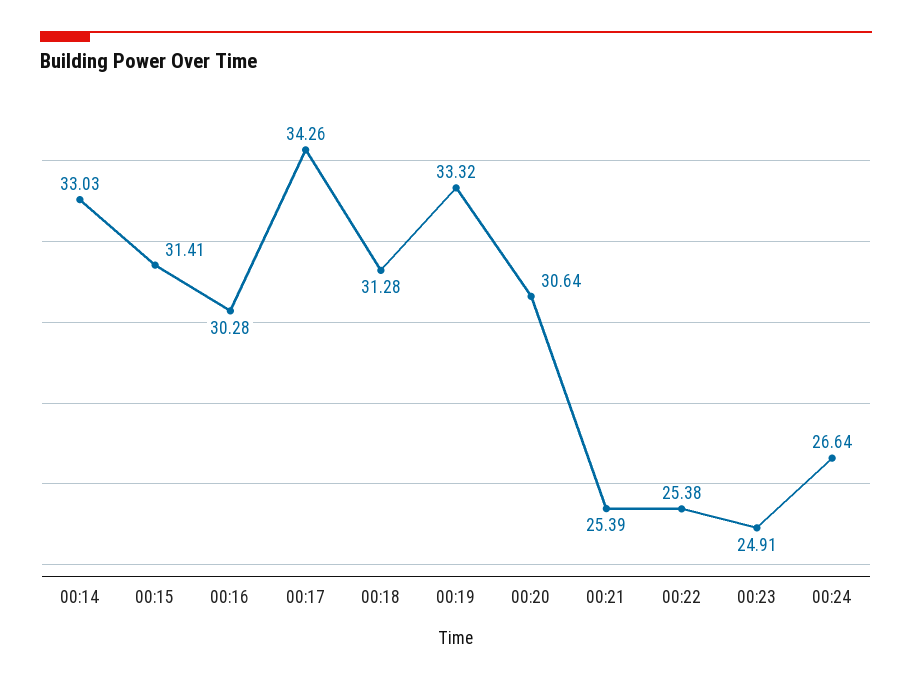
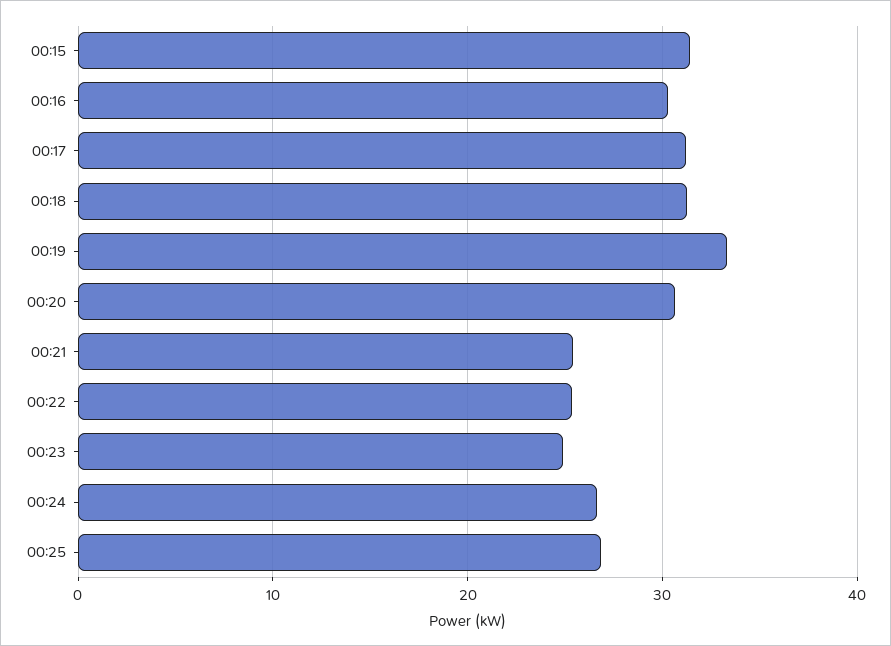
00:14: 33.03 -> none
00:17: 34.26 -> 31
00:25: none -> 27

